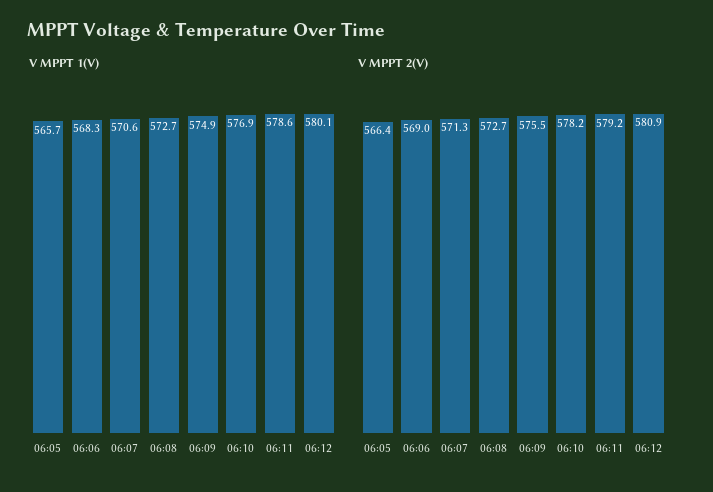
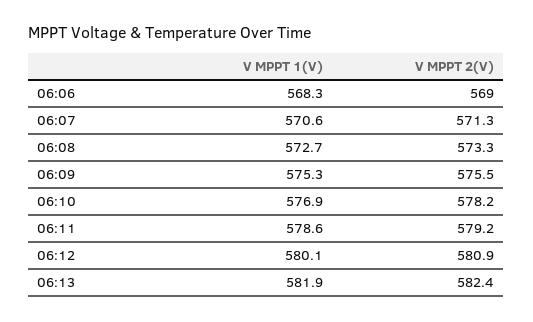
V MPPT 1(V), 06:05: 565.7 -> none
V MPPT 1(V), 06:09: 574.9 -> 575.3
V MPPT 2(V), 06:05: 566.4 -> none
V MPPT 2(V), 06:08: 572.7 -> 573.3
V MPPT 1(V), 06:13: none -> 581.9
V MPPT 2(V), 06:13: none -> 582.4

